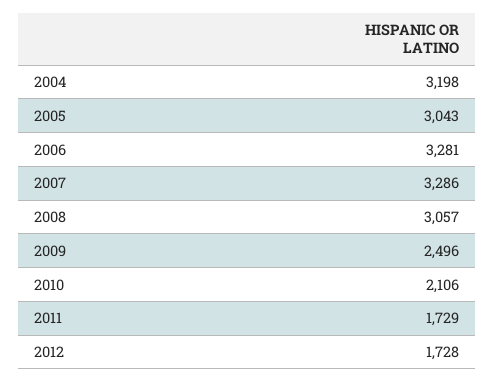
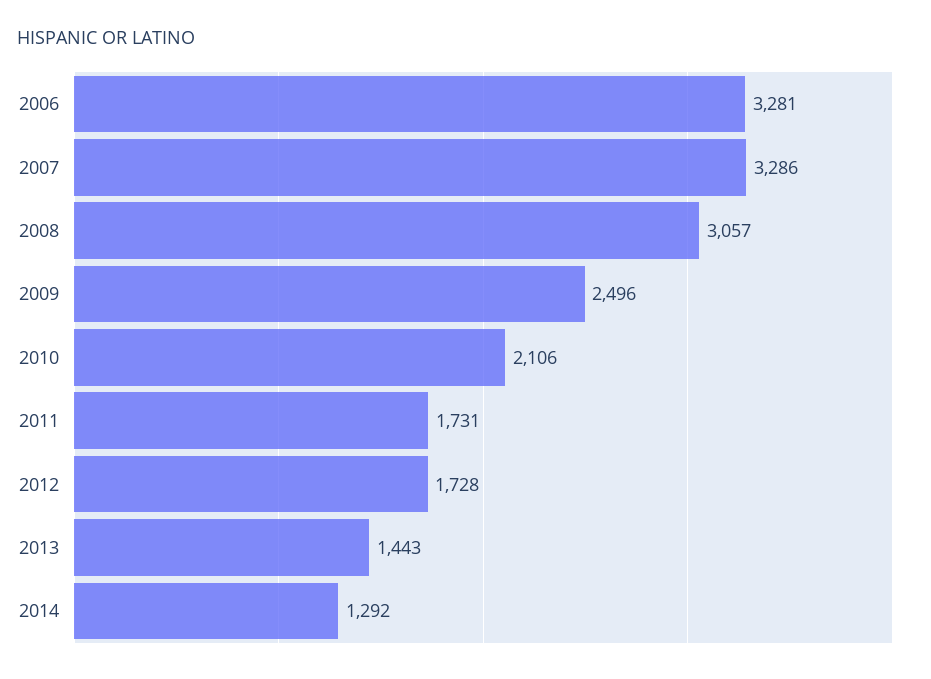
2004: 3198 -> none
2005: 3043 -> none
2011: 1729 -> 1731
2013: none -> 1443
2014: none -> 1292

